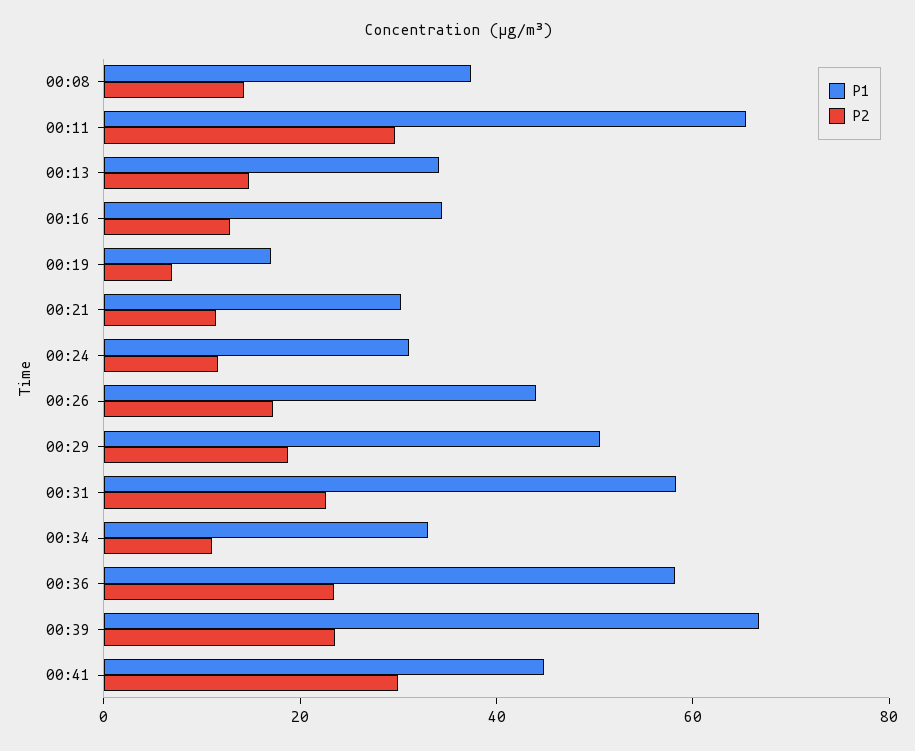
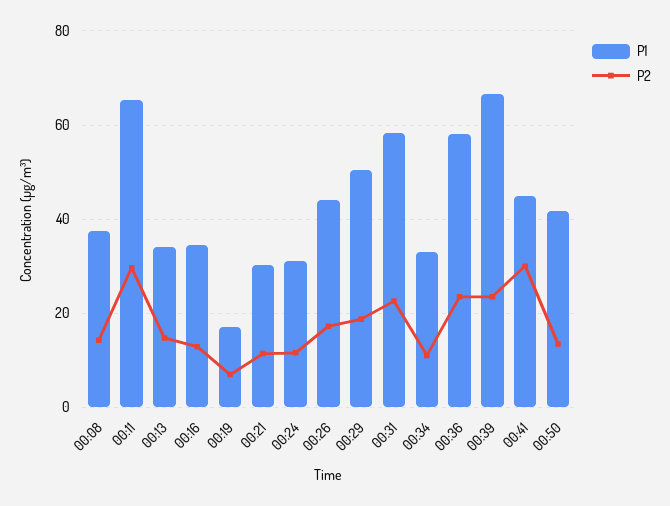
P1, 00:50: none -> 42
P2, 00:50: none -> 14

